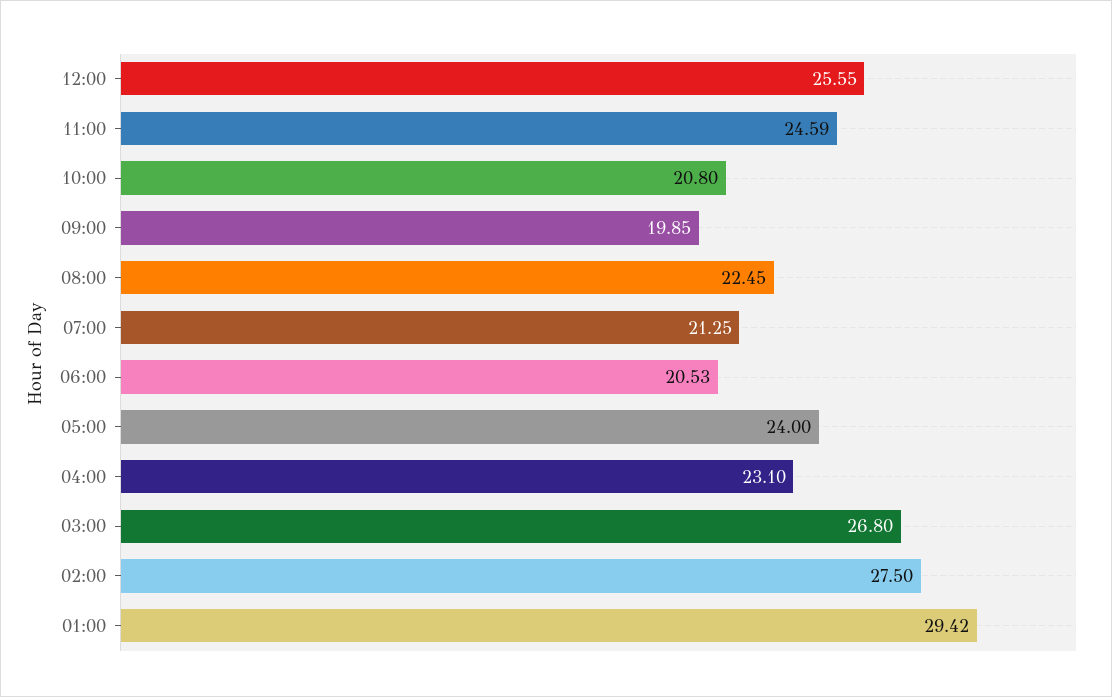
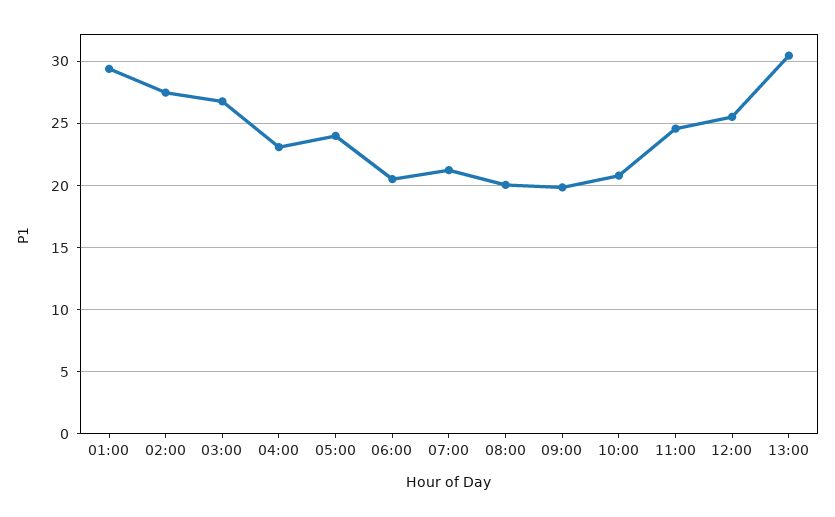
08:00: 22.45 -> 20
13:00: none -> 30.5

